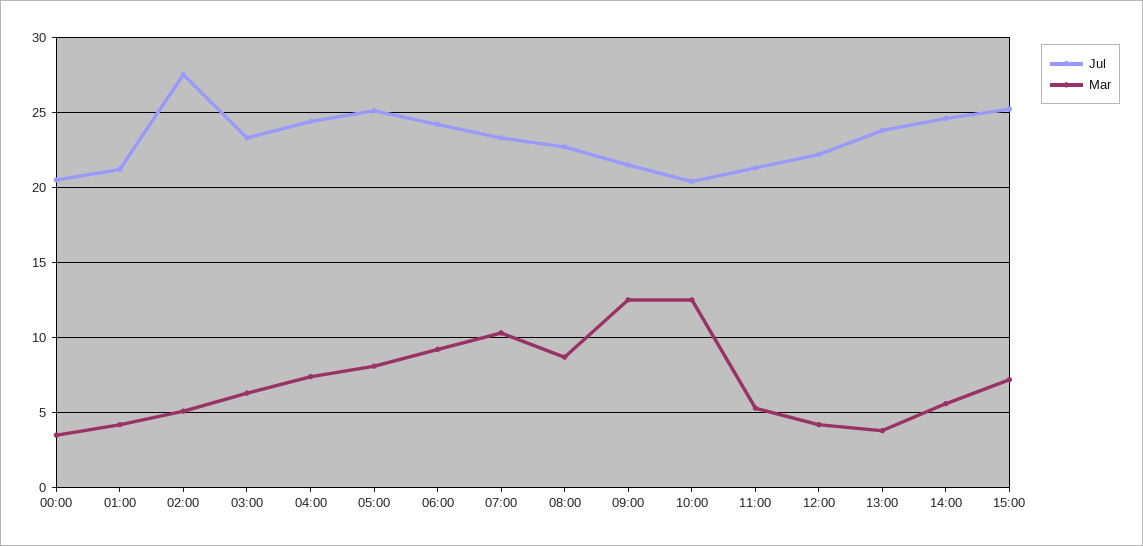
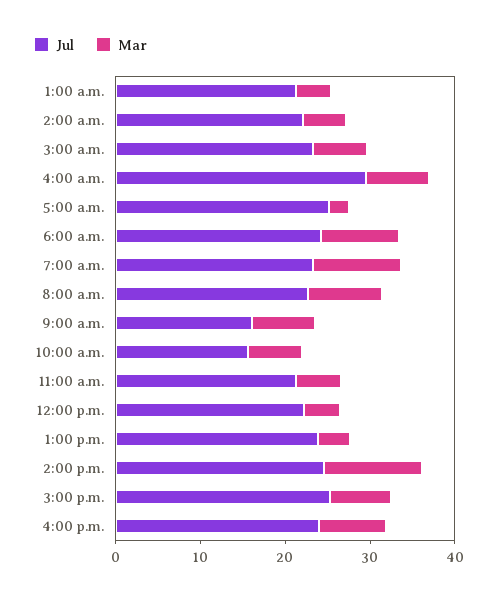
Jul, 00:00: 20.5 -> none
Mar, 00:00: 3.5 -> none
Jul, 02:00: 27.5 -> 22
Jul, 04:00: 24.5 -> 30
Mar, 05:00: 8 -> 2
Jul, 09:00: 21.5 -> 16
Mar, 09:00: 12.5 -> 8
Jul, 10:00: 20.5 -> 16
Mar, 10:00: 12.5 -> 6
Mar, 14:00: 5.5 -> 12
Jul, 4:00 p.m.: none -> 24
Mar, 4:00 p.m.: none -> 8

